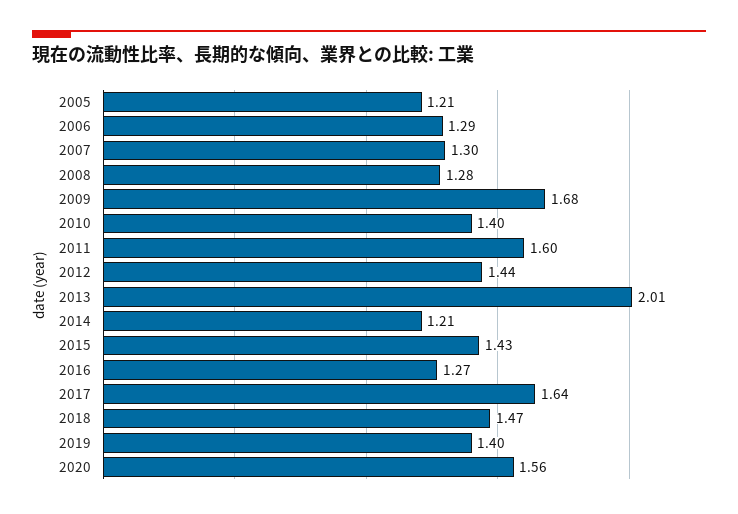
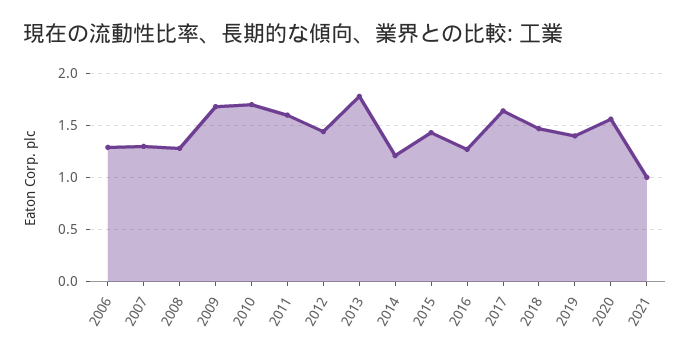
2005: 1.21 -> none
2010: 1.4 -> 1.7
2013: 2.01 -> 1.8
2021: none -> 1

